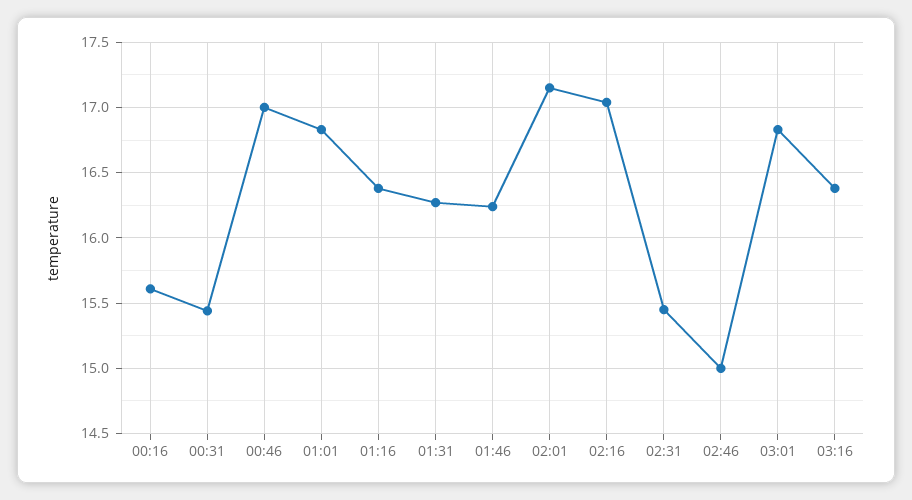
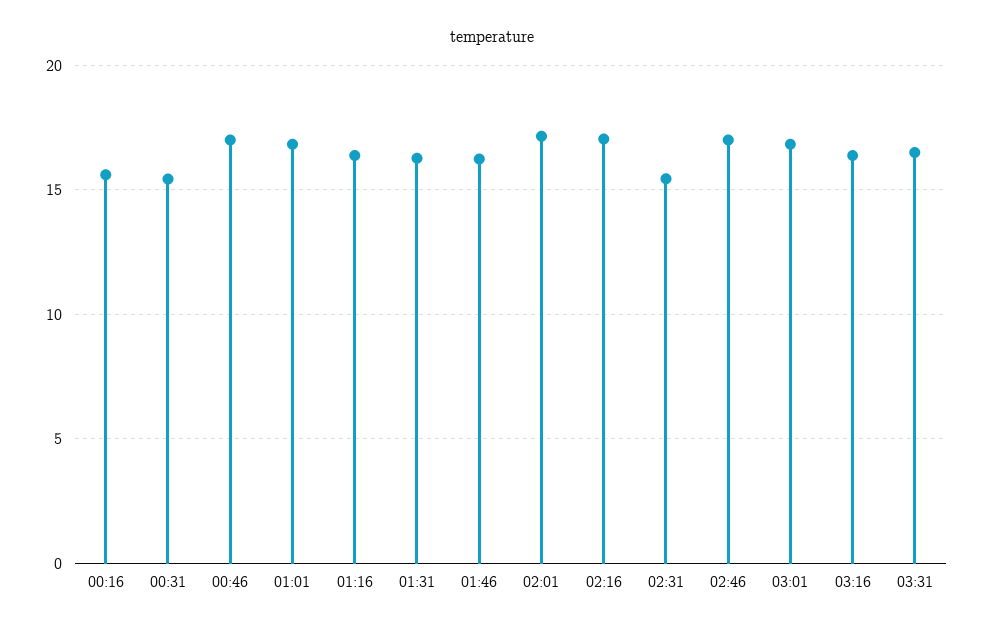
02:46: 15 -> 17
03:31: none -> 16.5

